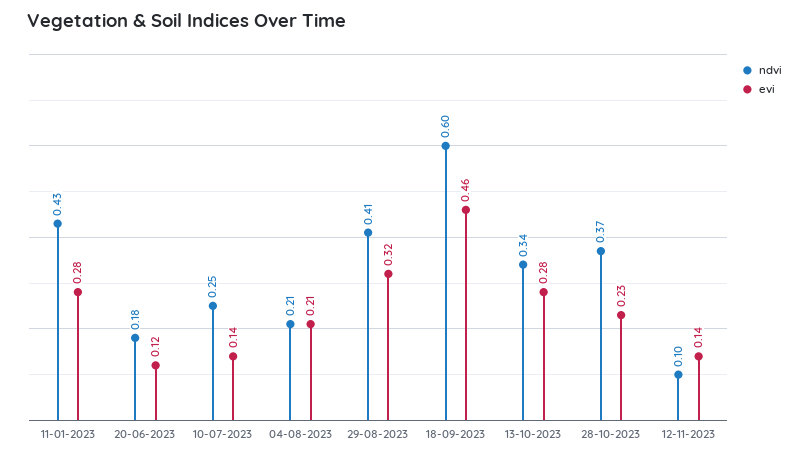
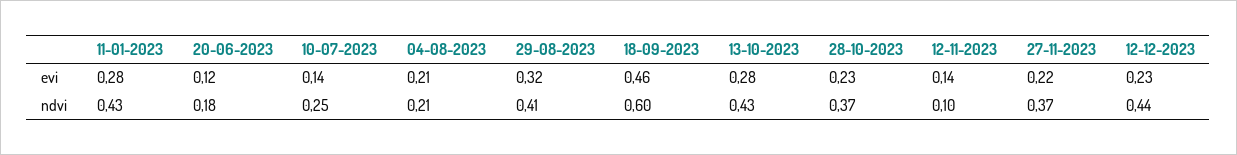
ndvi, 13-10-2023: 0.34 -> 0.43
evi, 27-11-2023: none -> 0.22
evi, 12-12-2023: none -> 0.23
ndvi, 27-11-2023: none -> 0.37
ndvi, 12-12-2023: none -> 0.44

